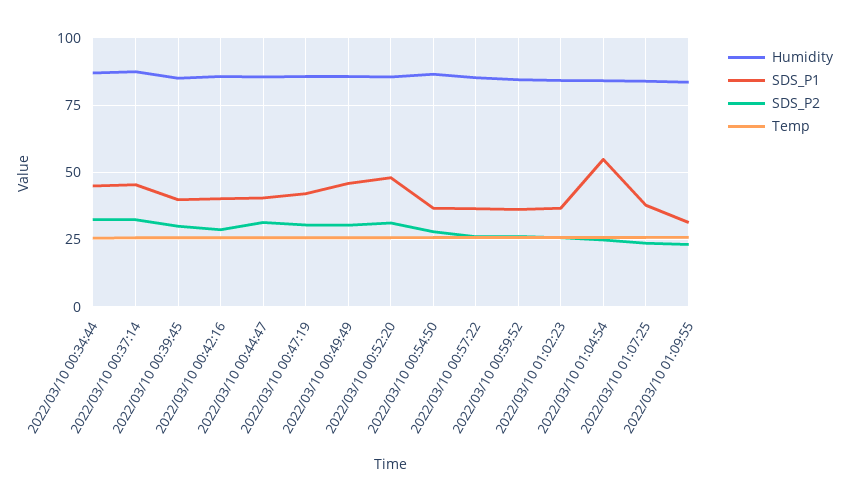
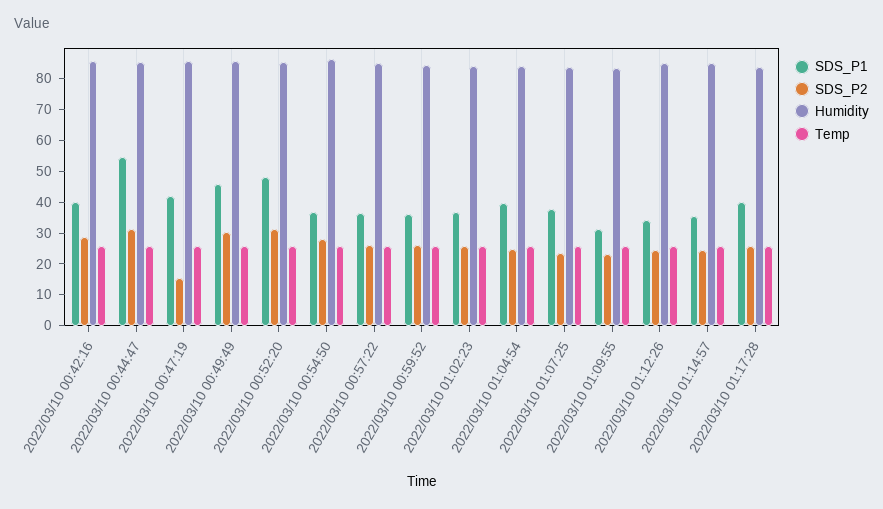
Humidity, 2022/03/10 00:34:44: 87.5 -> none
SDS_P1, 2022/03/10 00:34:44: 45 -> none
SDS_P2, 2022/03/10 00:34:44: 32.5 -> none
Temp, 2022/03/10 00:34:44: 25 -> none
Humidity, 2022/03/10 00:37:14: 87.5 -> none
SDS_P1, 2022/03/10 00:37:14: 45 -> none
SDS_P2, 2022/03/10 00:37:14: 32.5 -> none
Temp, 2022/03/10 00:37:14: 25 -> none
Humidity, 2022/03/10 00:39:45: 85 -> none
SDS_P1, 2022/03/10 00:39:45: 40 -> none
SDS_P2, 2022/03/10 00:39:45: 30 -> none
Temp, 2022/03/10 00:39:45: 25 -> none
SDS_P1, 2022/03/10 00:44:47: 40 -> 55
SDS_P2, 2022/03/10 00:47:19: 30 -> 15
SDS_P1, 2022/03/10 01:04:54: 55 -> 40
SDS_P1, 2022/03/10 01:12:26: none -> 35
SDS_P2, 2022/03/10 01:12:26: none -> 25
Humidity, 2022/03/10 01:12:26: none -> 85
Temp, 2022/03/10 01:12:26: none -> 25
SDS_P1, 2022/03/10 01:14:57: none -> 35
SDS_P2, 2022/03/10 01:14:57: none -> 25
Humidity, 2022/03/10 01:14:57: none -> 85
Temp, 2022/03/10 01:14:57: none -> 25
SDS_P1, 2022/03/10 01:17:28: none -> 40
SDS_P2, 2022/03/10 01:17:28: none -> 25
Humidity, 2022/03/10 01:17:28: none -> 85
Temp, 2022/03/10 01:17:28: none -> 25

